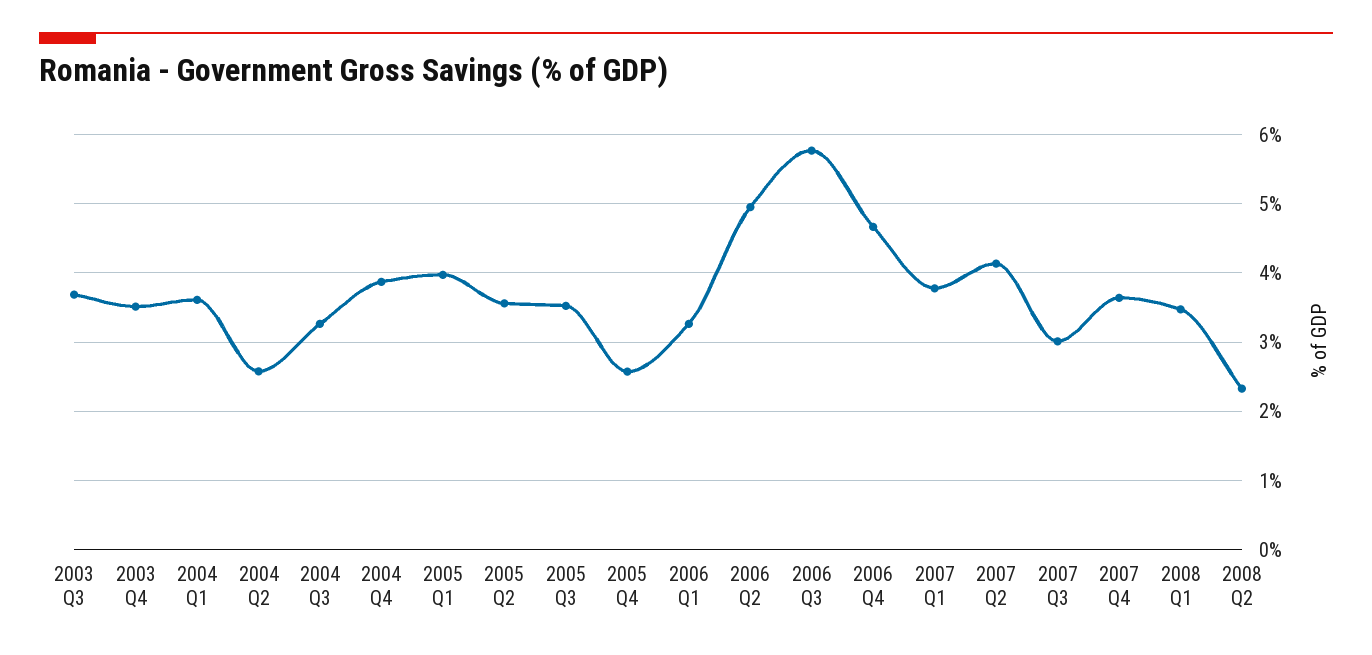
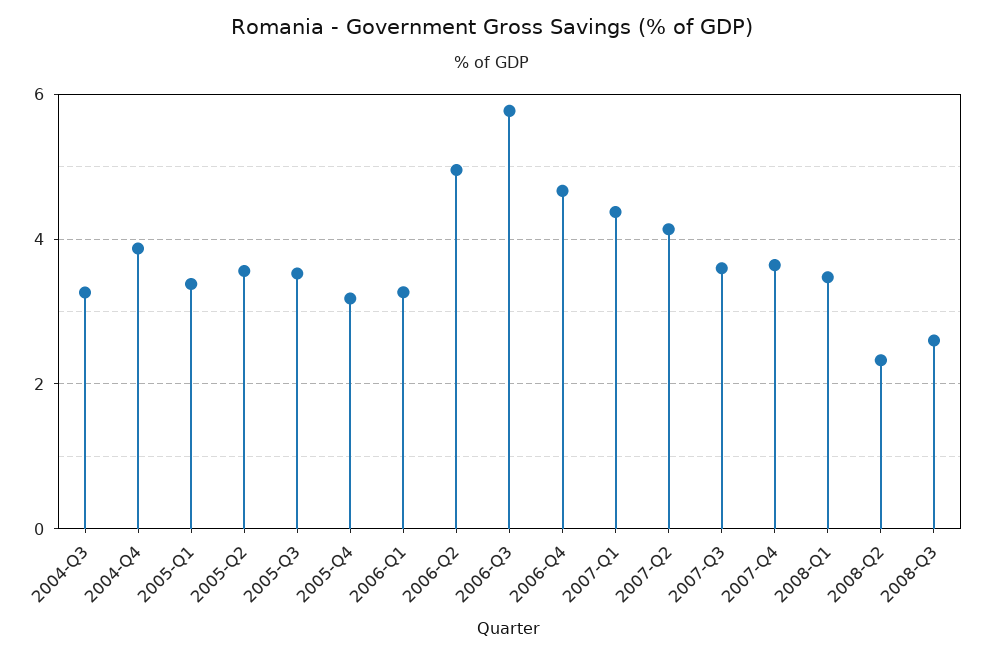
2003 Q3: 3.7 -> none
2003 Q4: 3.5 -> none
2004 Q1: 3.6 -> none
2004 Q2: 2.6 -> none
2005 Q1: 4 -> 3.4
2005 Q4: 2.6 -> 3.2
2007 Q1: 3.8 -> 4.4
2007 Q3: 3 -> 3.6
2008-Q3: none -> 2.6

